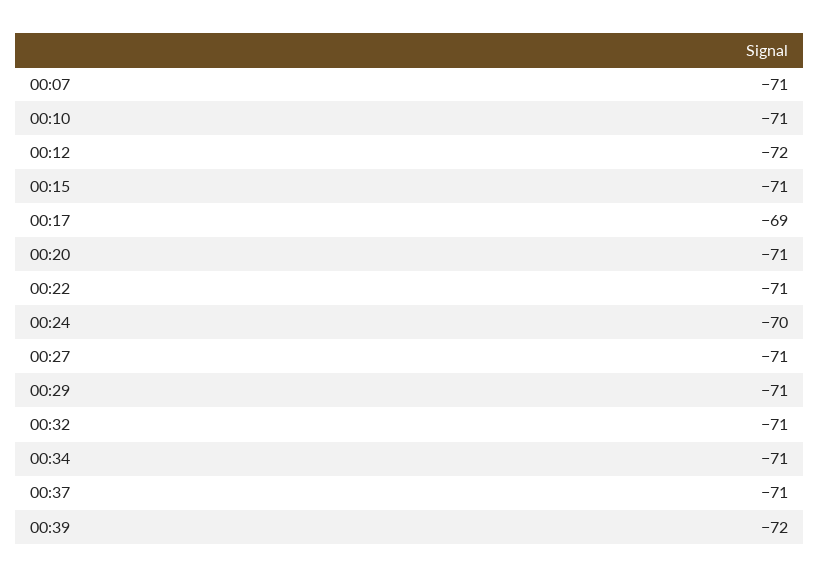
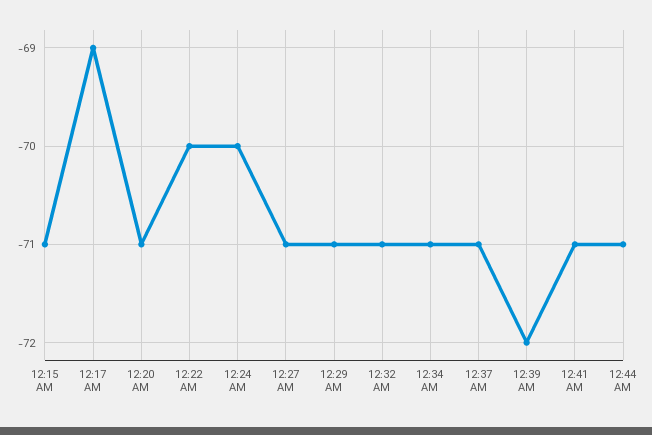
00:07: -71 -> none
00:10: -71 -> none
00:12: -72 -> none
00:22: -71 -> -70
12:41 AM: none -> -71
12:44 AM: none -> -71

